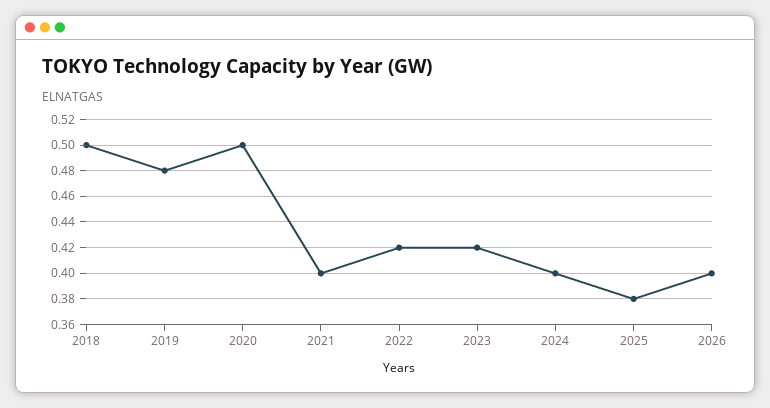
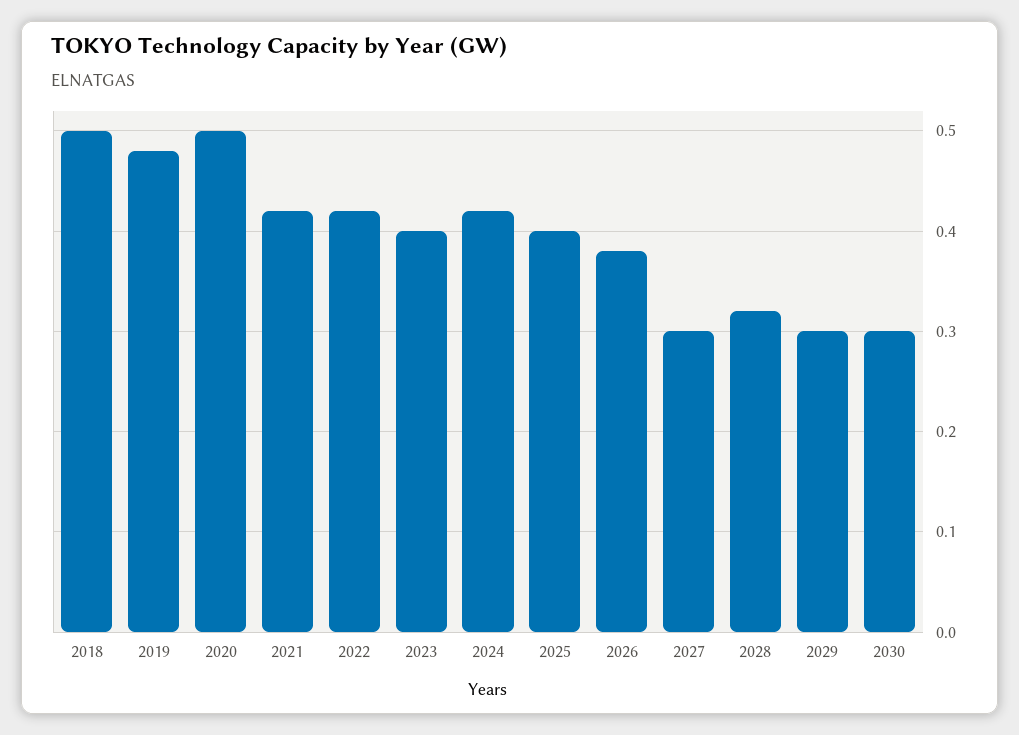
2021: 0.4 -> 0.42
2023: 0.42 -> 0.4
2024: 0.4 -> 0.42
2025: 0.38 -> 0.4
2026: 0.4 -> 0.38
2027: none -> 0.3
2028: none -> 0.32
2029: none -> 0.3
2030: none -> 0.3

